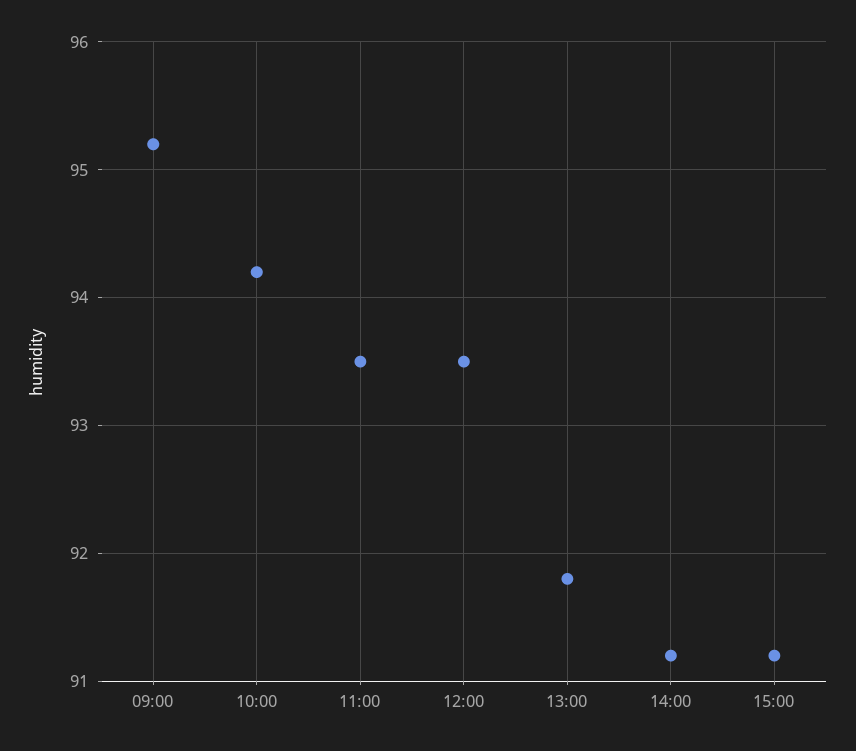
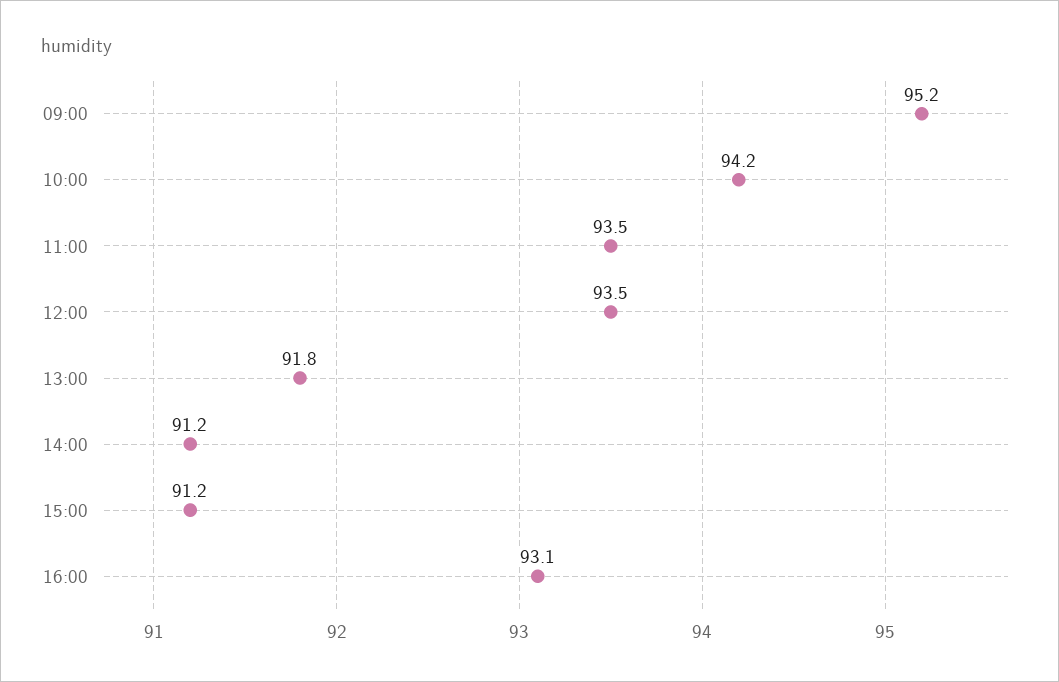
16:00: none -> 93.1

